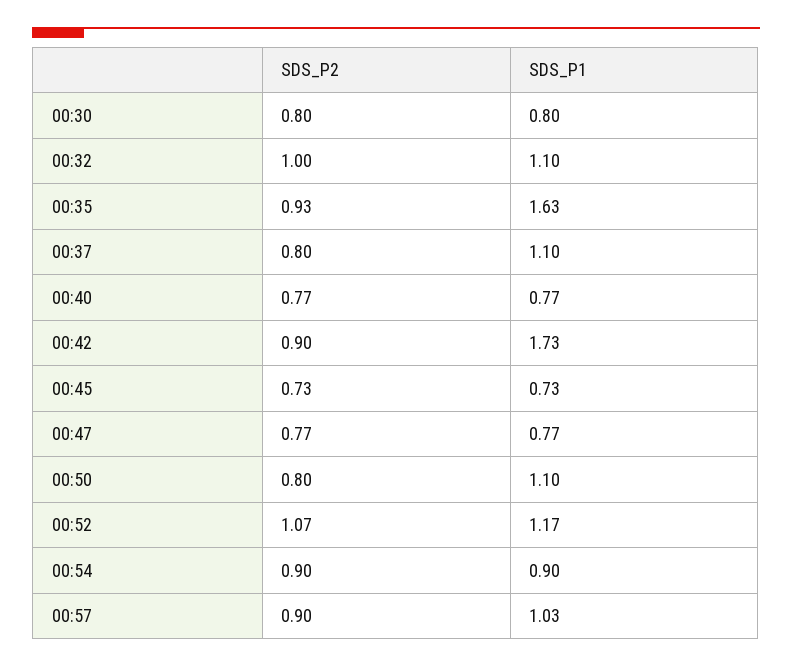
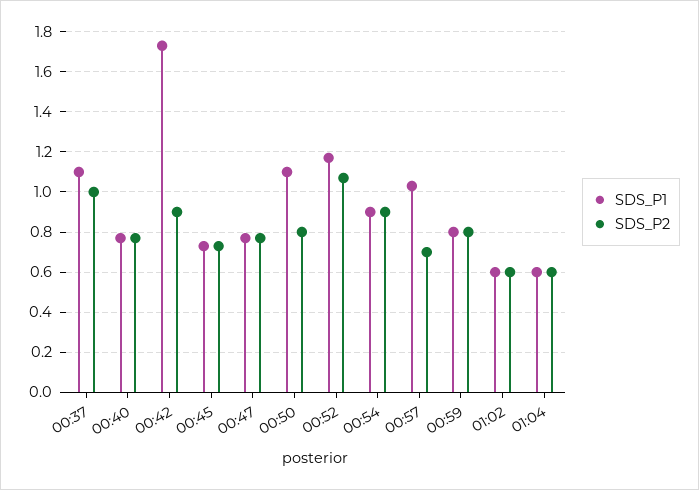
SDS_P2, 00:30: 0.8 -> none
SDS_P1, 00:30: 0.8 -> none
SDS_P2, 00:32: 1 -> none
SDS_P1, 00:32: 1.1 -> none
SDS_P2, 00:35: 0.93 -> none
SDS_P1, 00:35: 1.63 -> none
SDS_P2, 00:37: 0.8 -> 1
SDS_P2, 00:57: 0.9 -> 0.7
SDS_P1, 00:59: none -> 0.8
SDS_P2, 00:59: none -> 0.8
SDS_P1, 01:02: none -> 0.6
SDS_P2, 01:02: none -> 0.6
SDS_P1, 01:04: none -> 0.6
SDS_P2, 01:04: none -> 0.6

